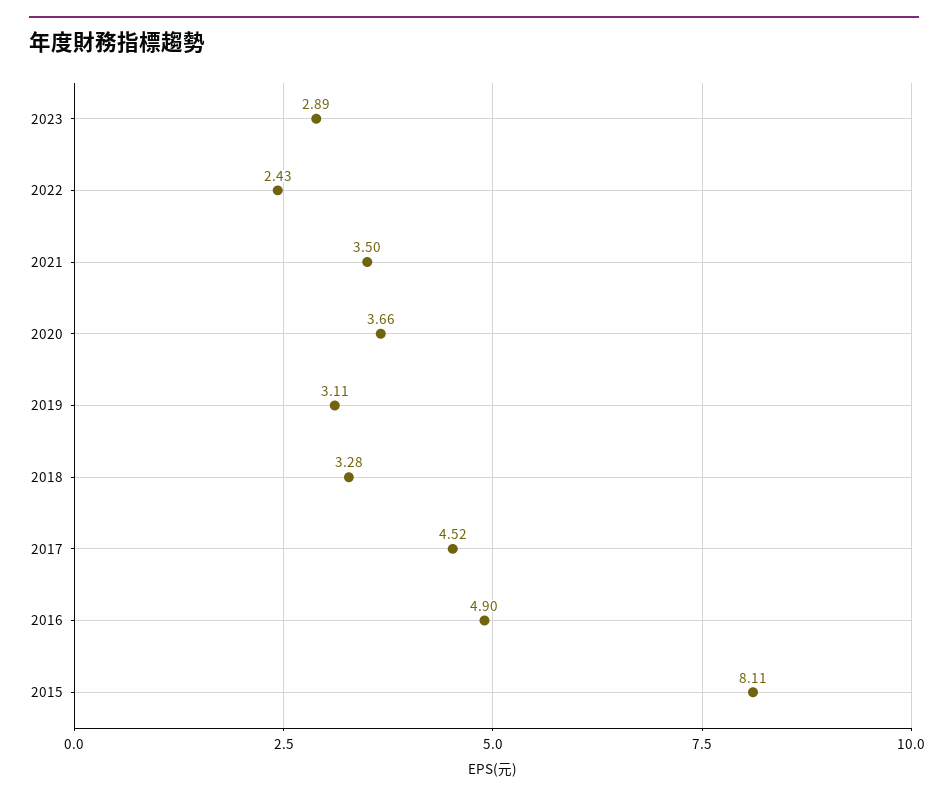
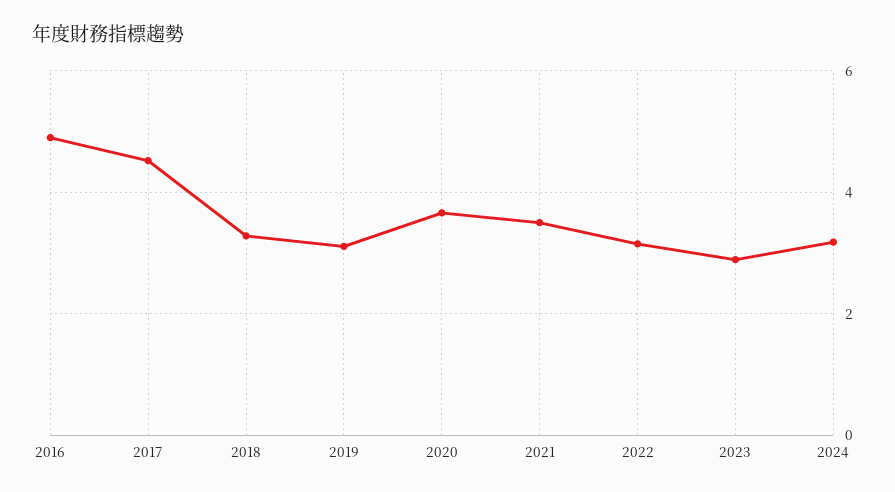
2022: 2.43 -> 3.2
2015: 8.11 -> none
2024: none -> 3.2

